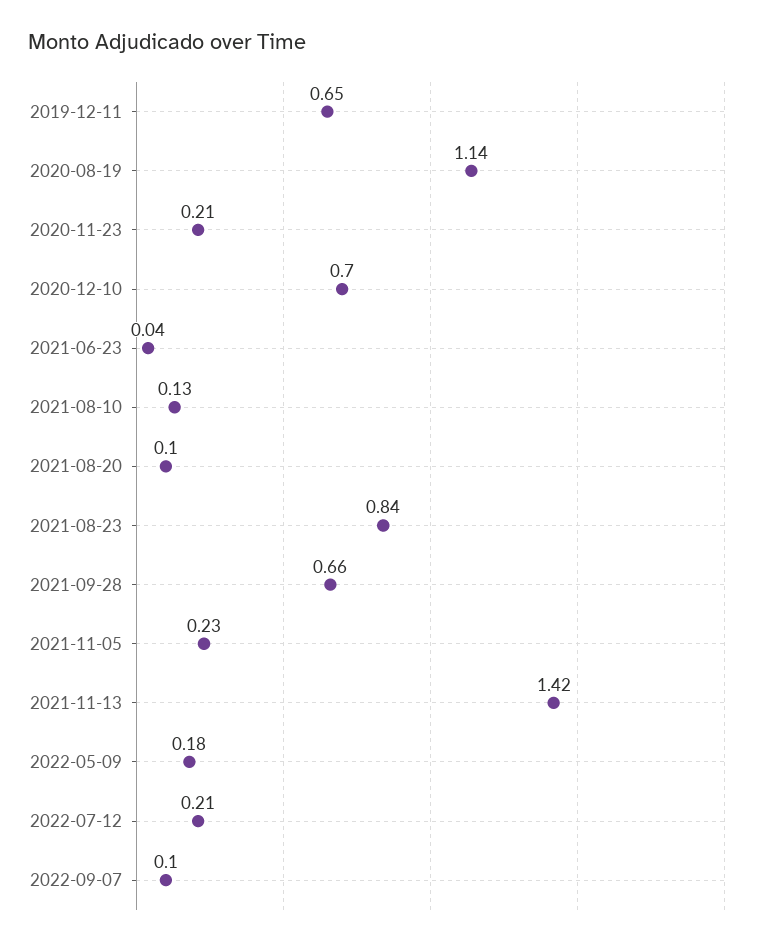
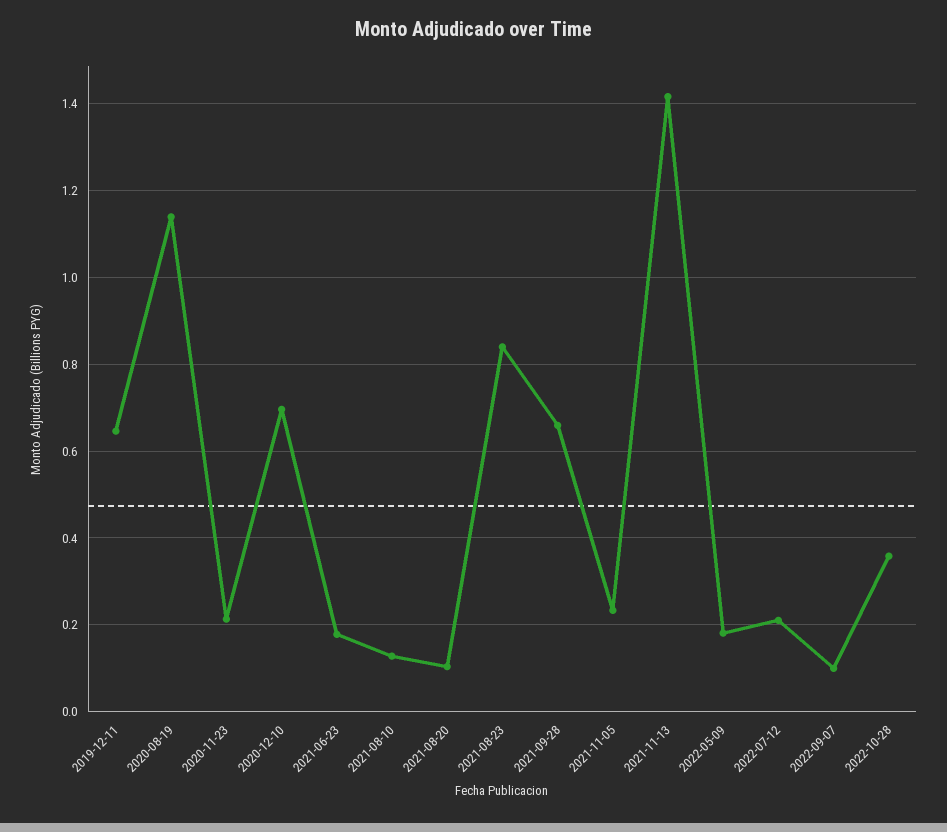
2021-06-23: 0.04 -> 0.18
2022-10-28: none -> 0.36

